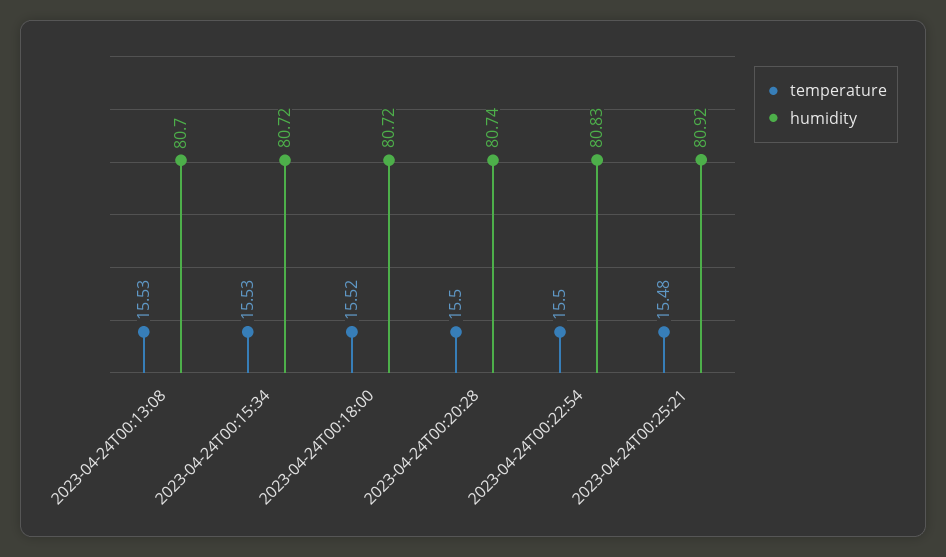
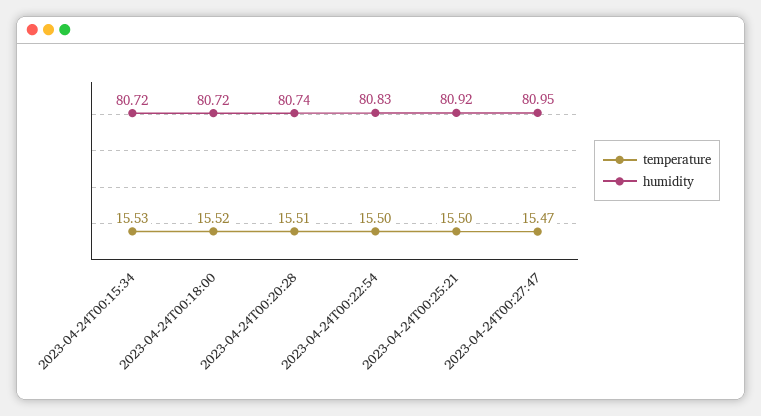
temperature, 2023-04-24T00:13:08: 15.53 -> none
humidity, 2023-04-24T00:13:08: 80.7 -> none
temperature, 2023-04-24T00:20:28: 15.5 -> 15.51
temperature, 2023-04-24T00:25:21: 15.48 -> 15.5
temperature, 2023-04-24T00:27:47: none -> 15.47
humidity, 2023-04-24T00:27:47: none -> 80.95

